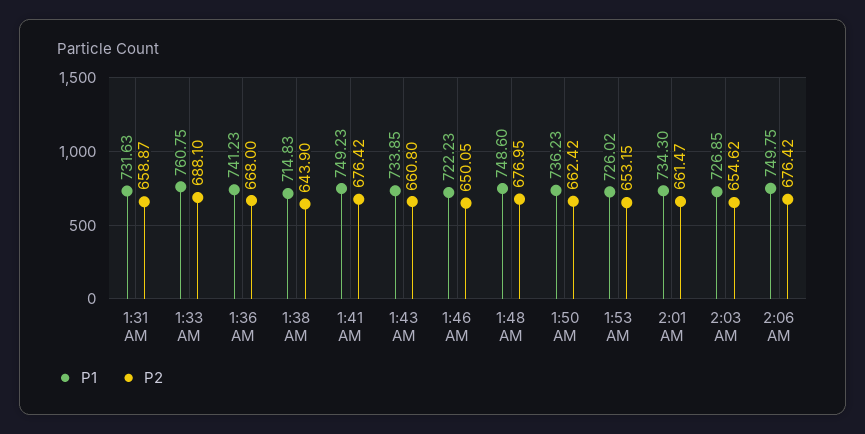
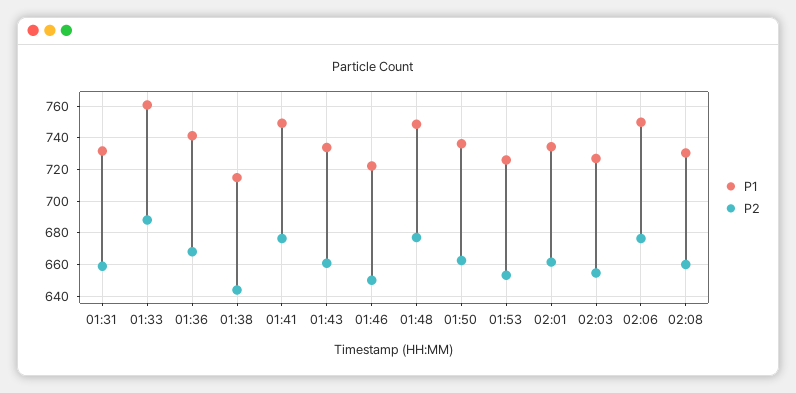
P1, 02:08: none -> 730
P2, 02:08: none -> 660

